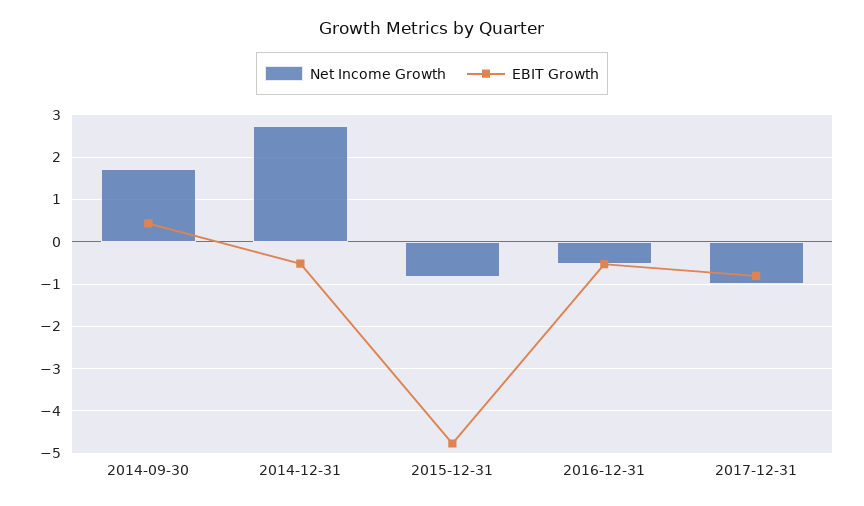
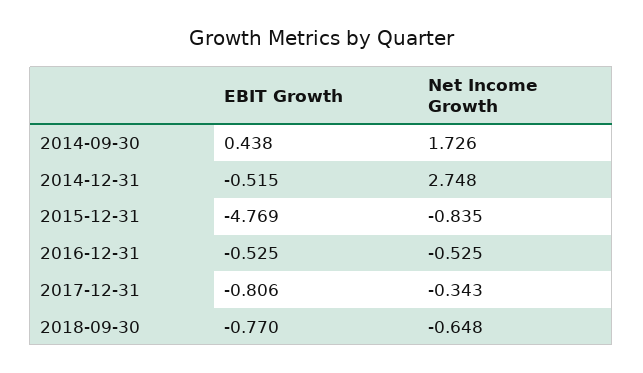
Net Income Growth, 2017-12-31: -1 -> -0.343
EBIT Growth, 2018-09-30: none -> -0.77
Net Income Growth, 2018-09-30: none -> -0.648

